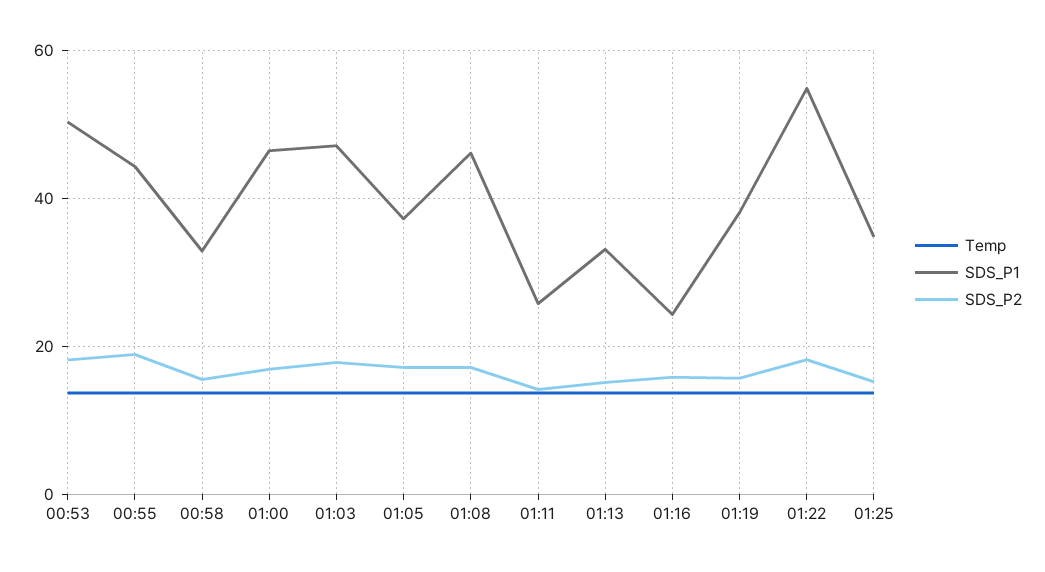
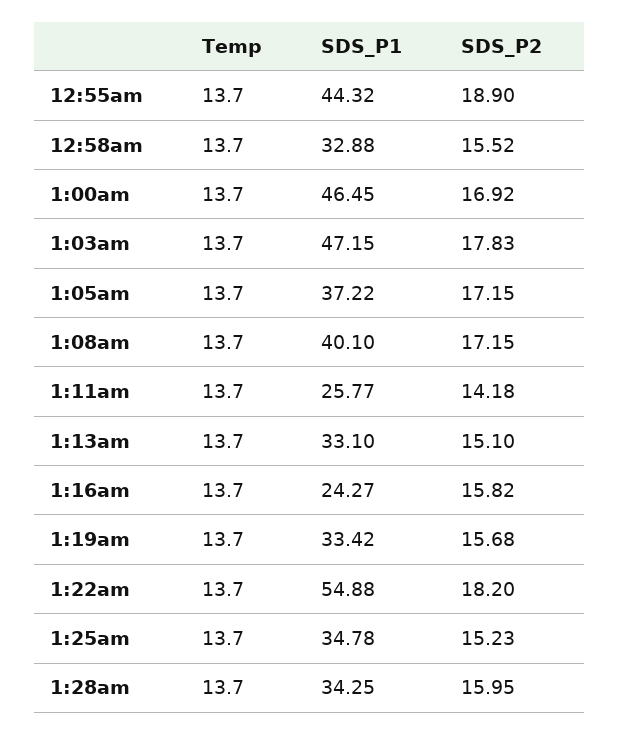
Temp, 00:53: 14 -> none
SDS_P1, 00:53: 50 -> none
SDS_P2, 00:53: 18 -> none
SDS_P1, 01:08: 46 -> 40.1
SDS_P1, 01:19: 38 -> 33.42
Temp, 1:28am: none -> 13.7
SDS_P1, 1:28am: none -> 34.25
SDS_P2, 1:28am: none -> 15.95

